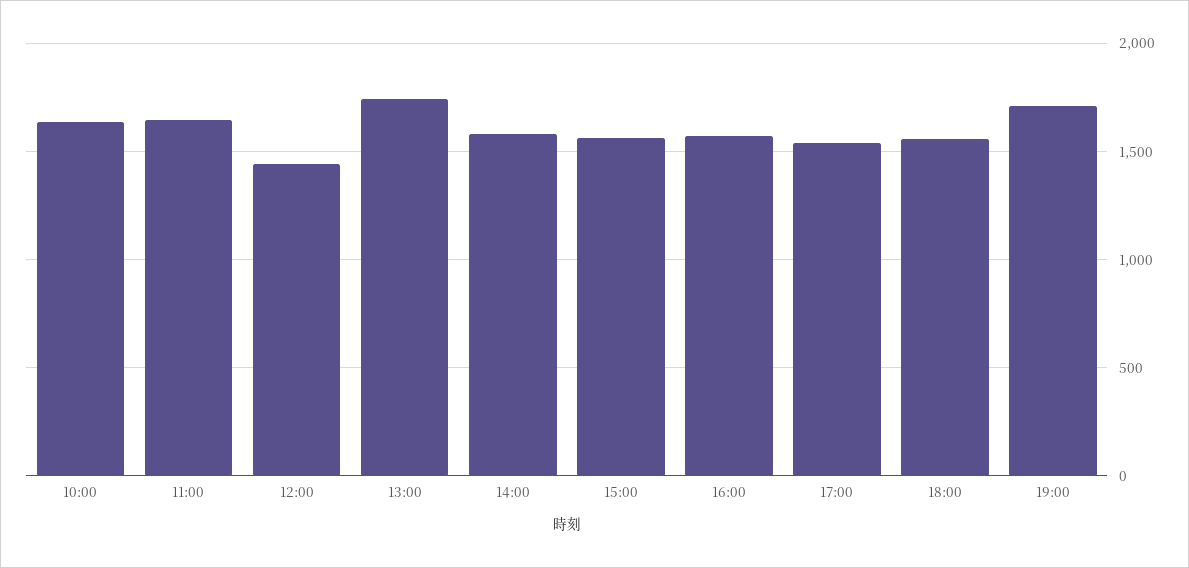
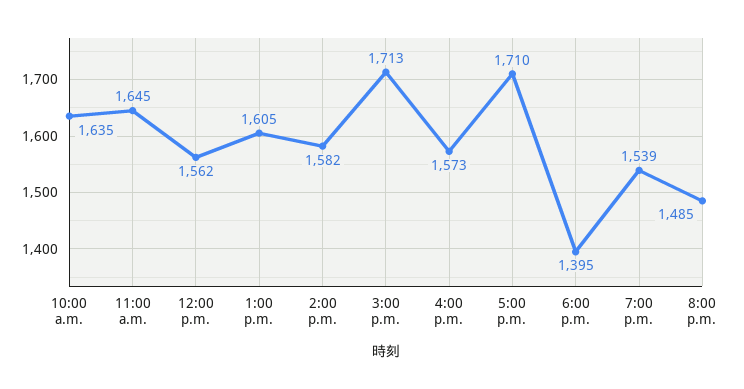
12:00: 1450 -> 1562
13:00: 1750 -> 1605
15:00: 1550 -> 1713
17:00: 1550 -> 1710
18:00: 1550 -> 1395
19:00: 1700 -> 1539
8:00 p.m.: none -> 1485

